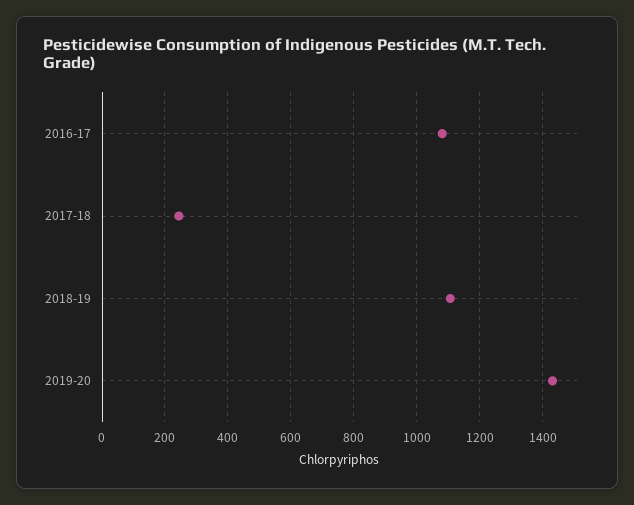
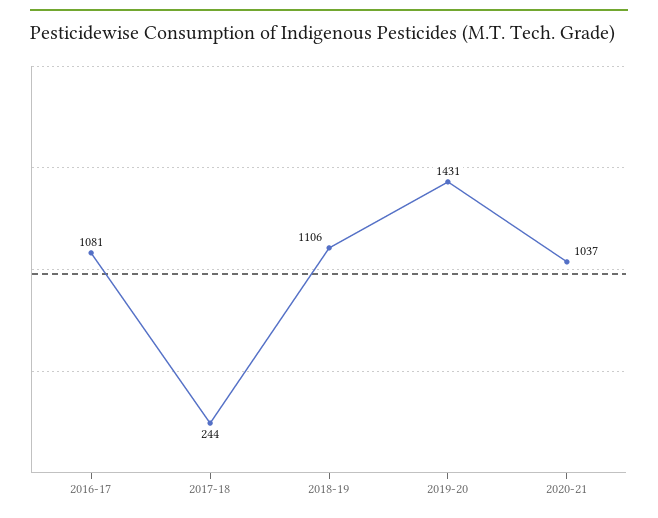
2020-21: none -> 1037

